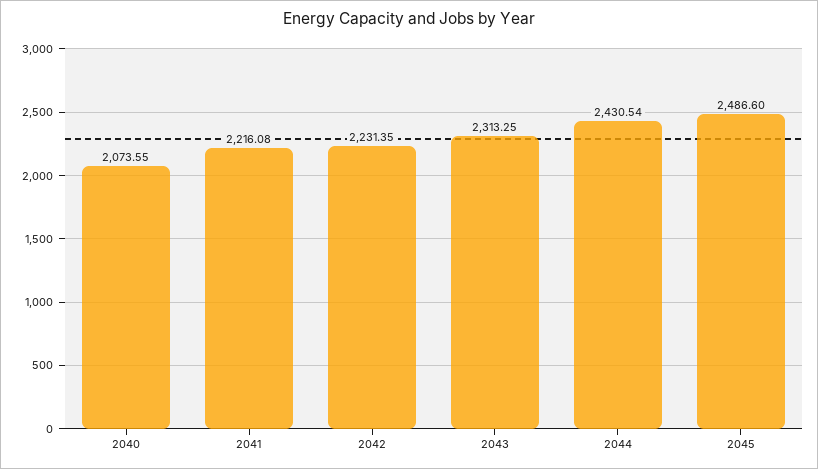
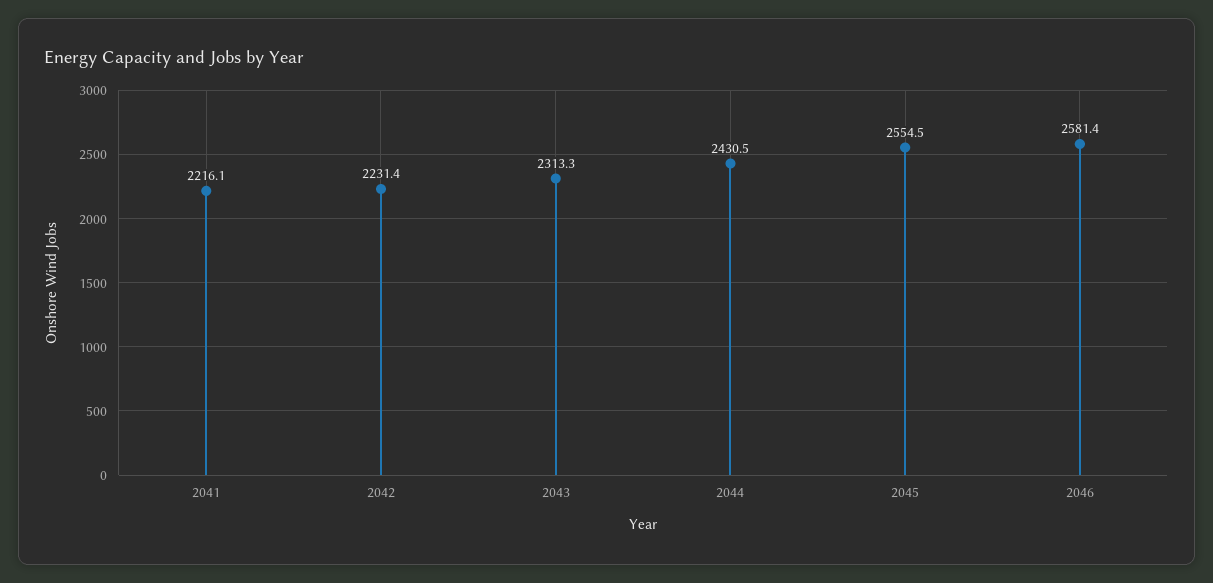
2040: 2073.55 -> none
2045: 2486.6 -> 2554.5
2046: none -> 2581.4

